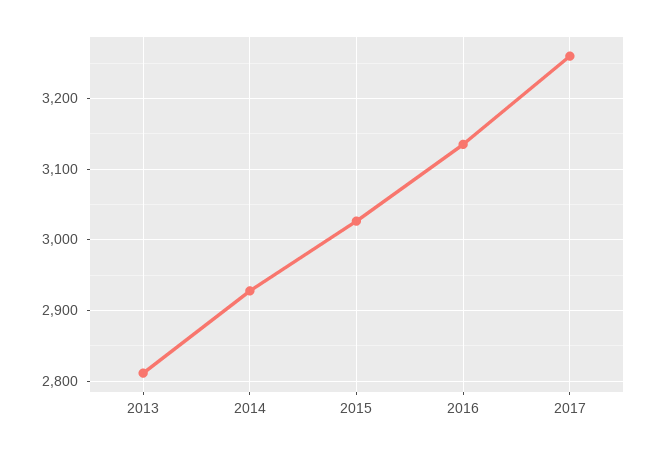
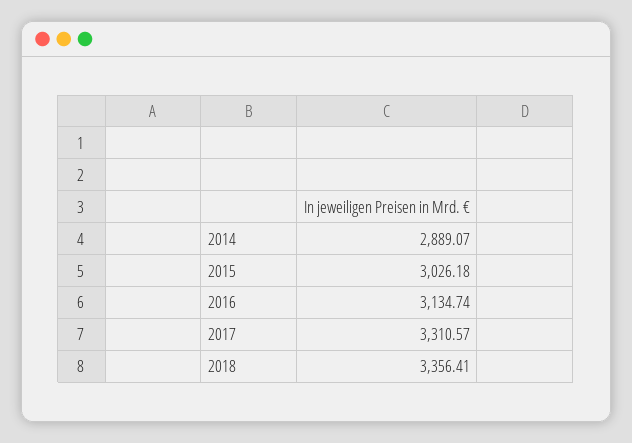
2013: 2810 -> none
2014: 2930 -> 2889.07
2017: 3260 -> 3310.57
2018: none -> 3356.41

